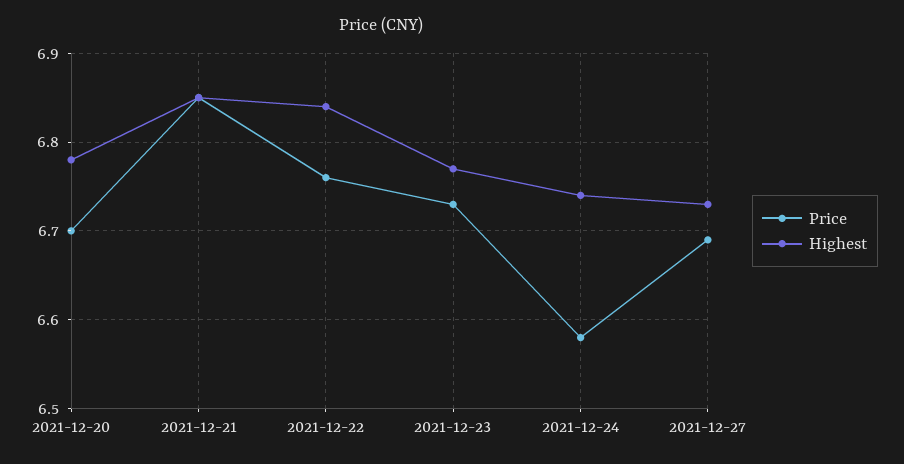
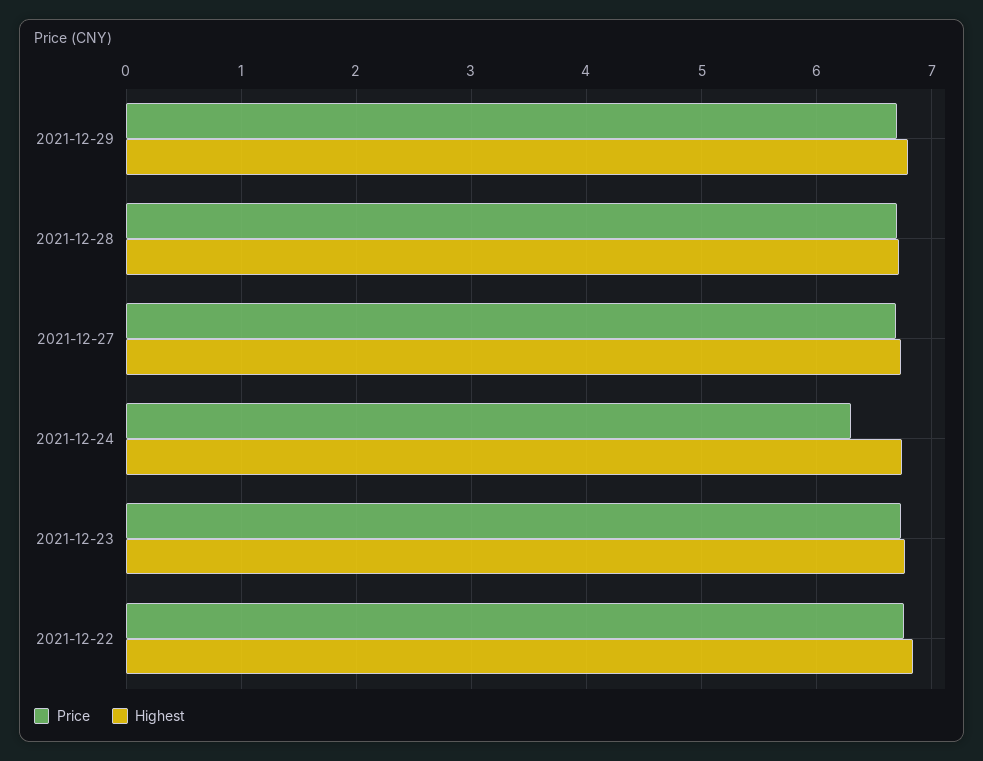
Price, 2021-12-20: 6.7 -> none
Highest, 2021-12-20: 6.78 -> none
Price, 2021-12-21: 6.85 -> none
Highest, 2021-12-21: 6.85 -> none
Price, 2021-12-24: 6.58 -> 6.3
Price, 2021-12-29: none -> 6.7
Highest, 2021-12-29: none -> 6.8
Price, 2021-12-28: none -> 6.7
Highest, 2021-12-28: none -> 6.7

